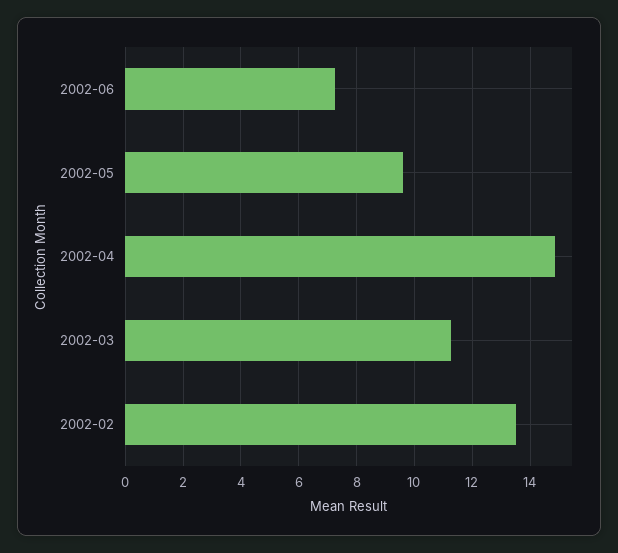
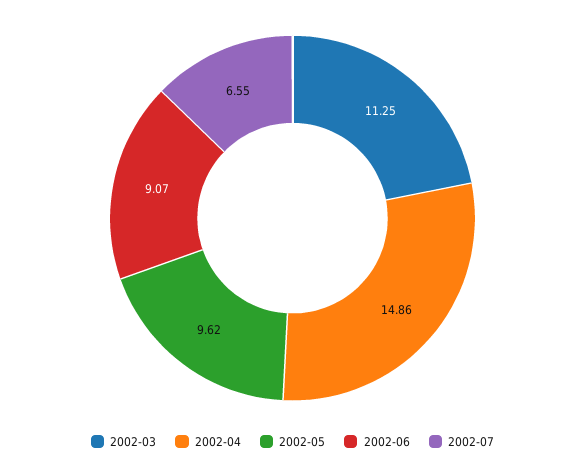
2002-06: 7.25 -> 9.07
2002-02: 13.5 -> none
2002-07: none -> 6.55

